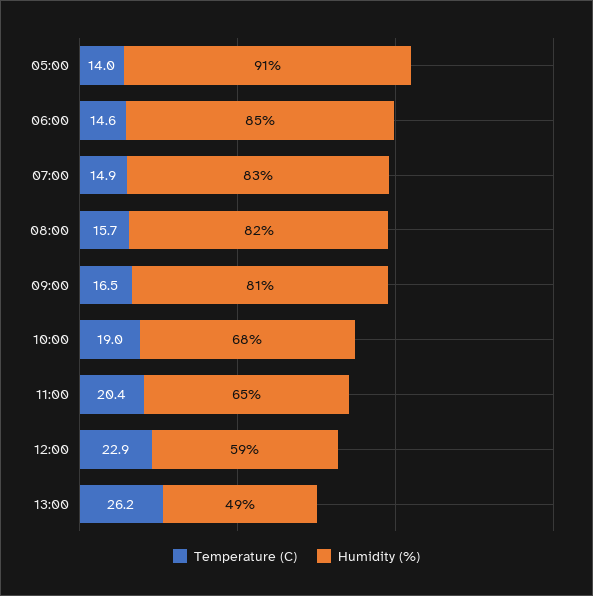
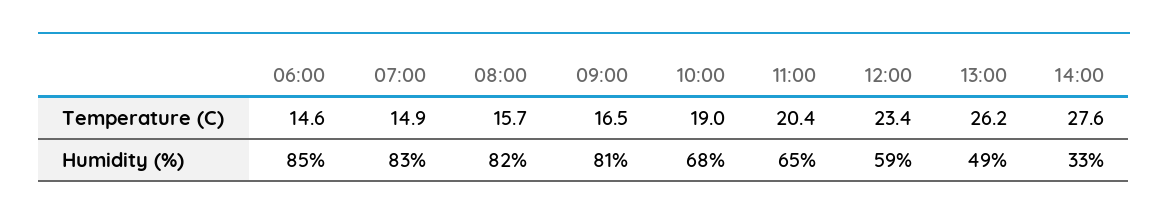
Temperature (C), 05:00: 14 -> none
Humidity (%), 05:00: 91 -> none
Temperature (C), 12:00: 22.9 -> 23.4
Temperature (C), 14:00: none -> 27.6
Humidity (%), 14:00: none -> 33

